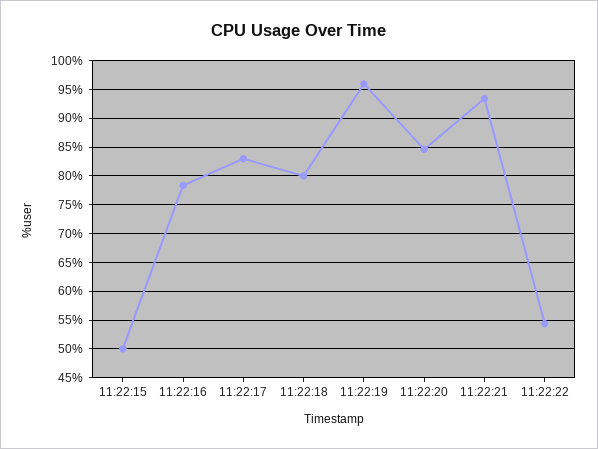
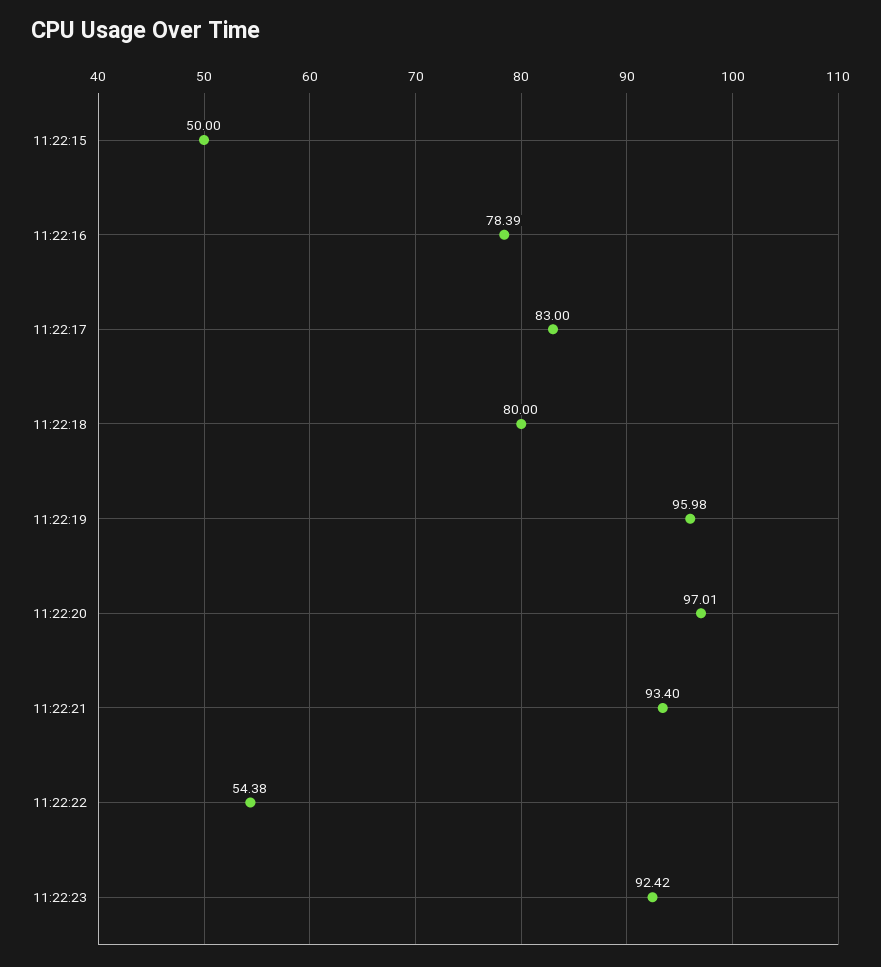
11:22:20: 85 -> 97.01
11:22:23: none -> 92.42

